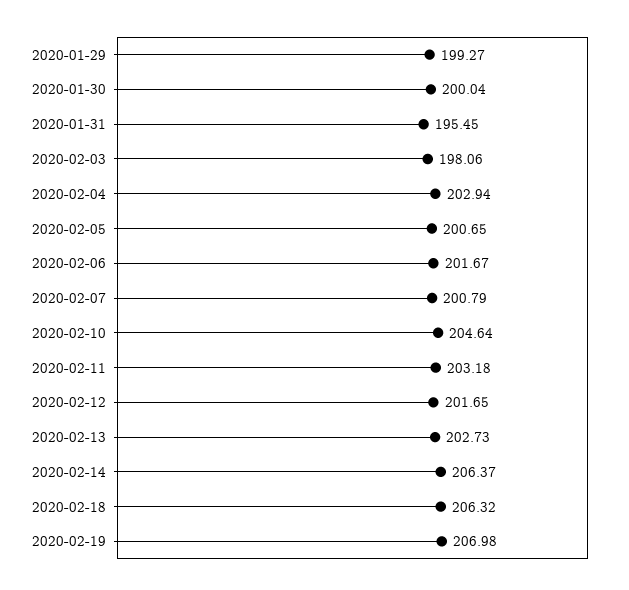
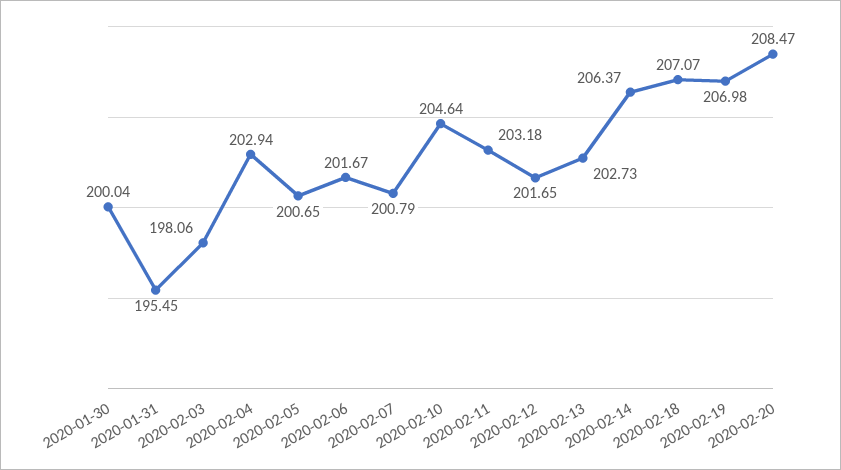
2020-01-29: 199.27 -> none
2020-02-18: 206.32 -> 207.07
2020-02-20: none -> 208.47

